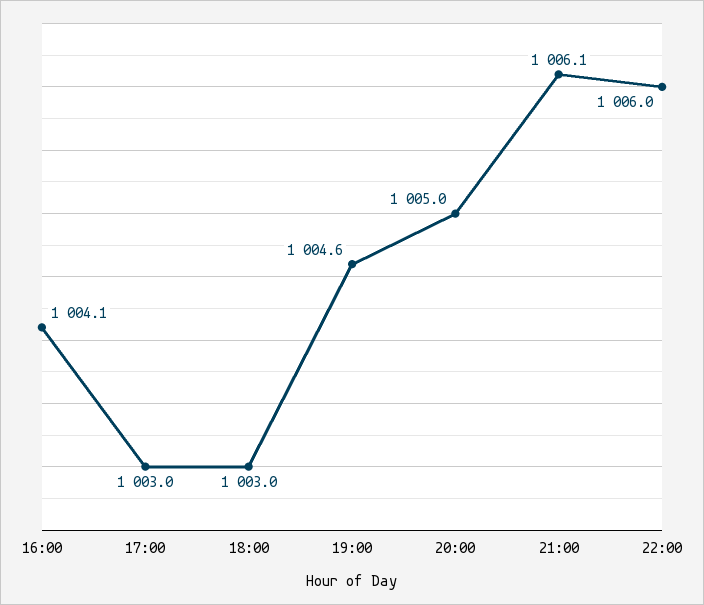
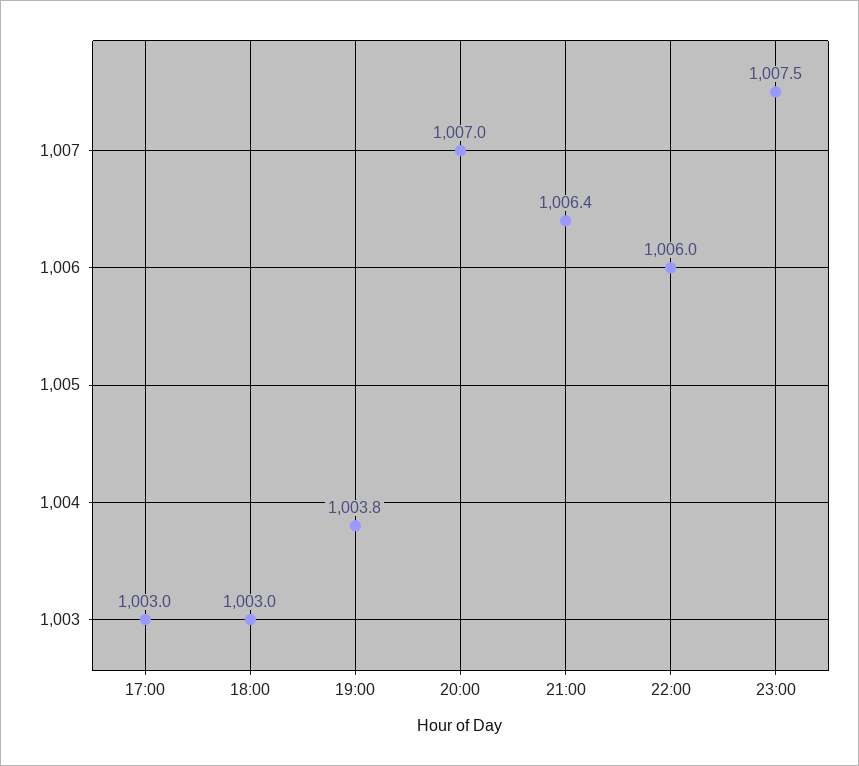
16:00: 1004.1 -> none
19:00: 1004.6 -> 1003.8
20:00: 1005 -> 1007
21:00: 1006.1 -> 1006.4
23:00: none -> 1007.5

